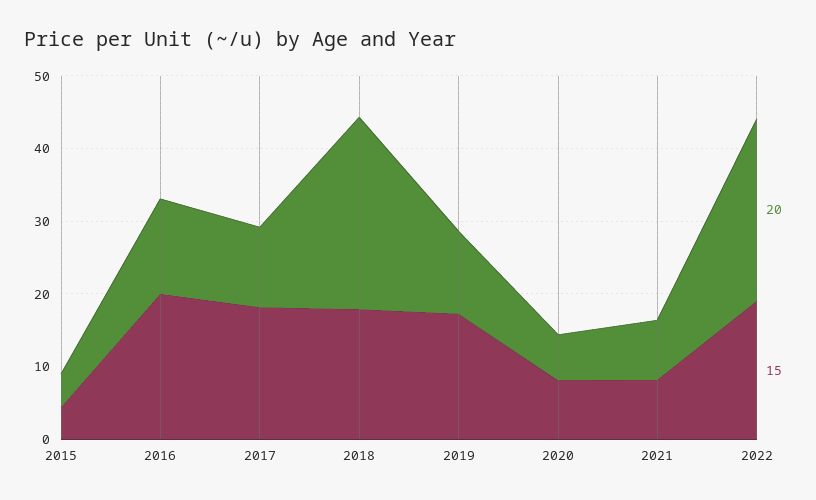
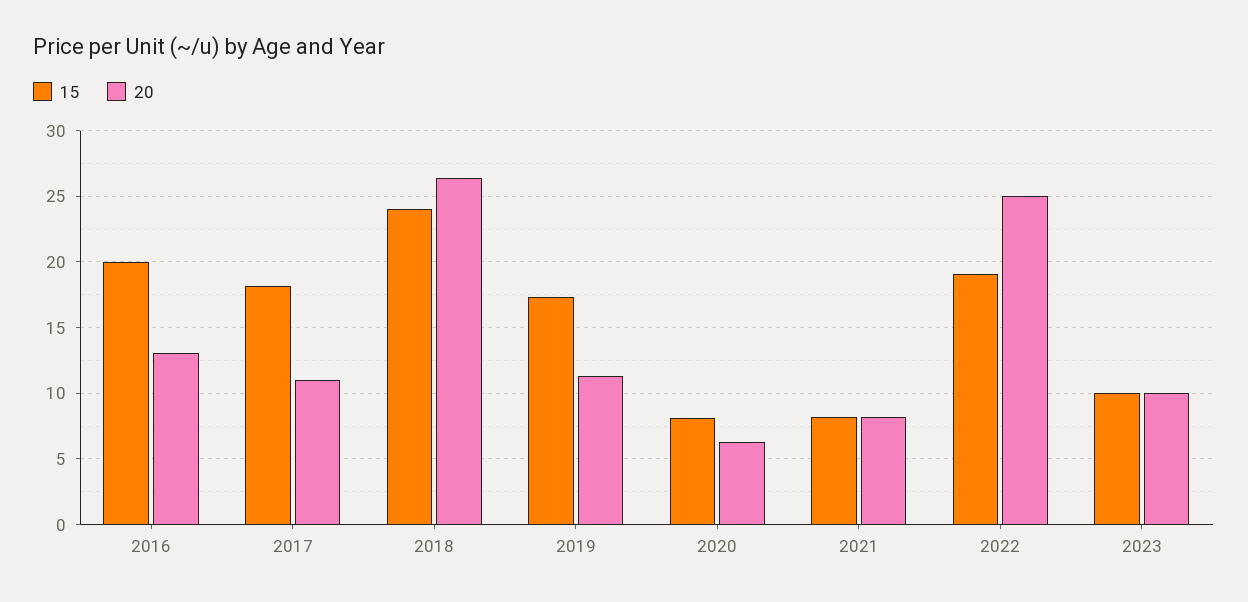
20, 2015: 4 -> none
15, 2015: 4 -> none
15, 2018: 18 -> 24
15, 2023: none -> 10
20, 2023: none -> 10

